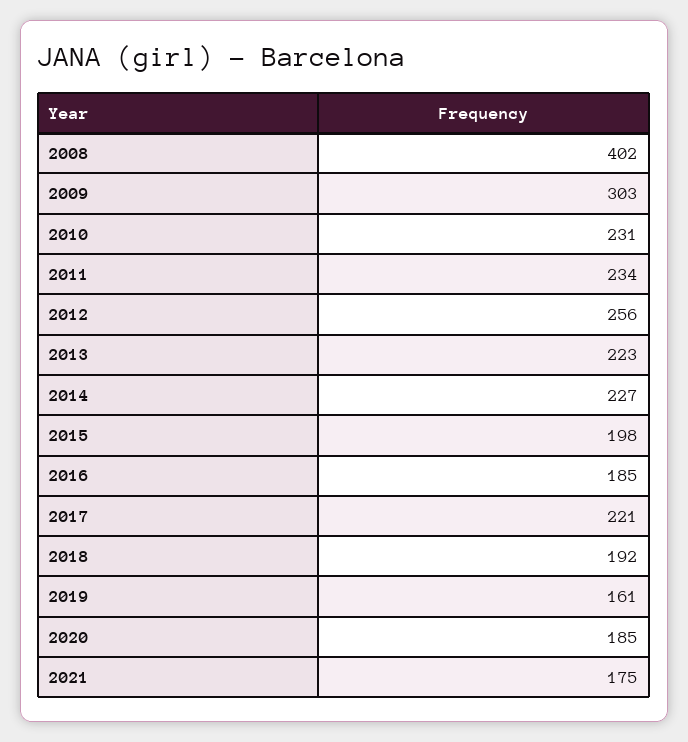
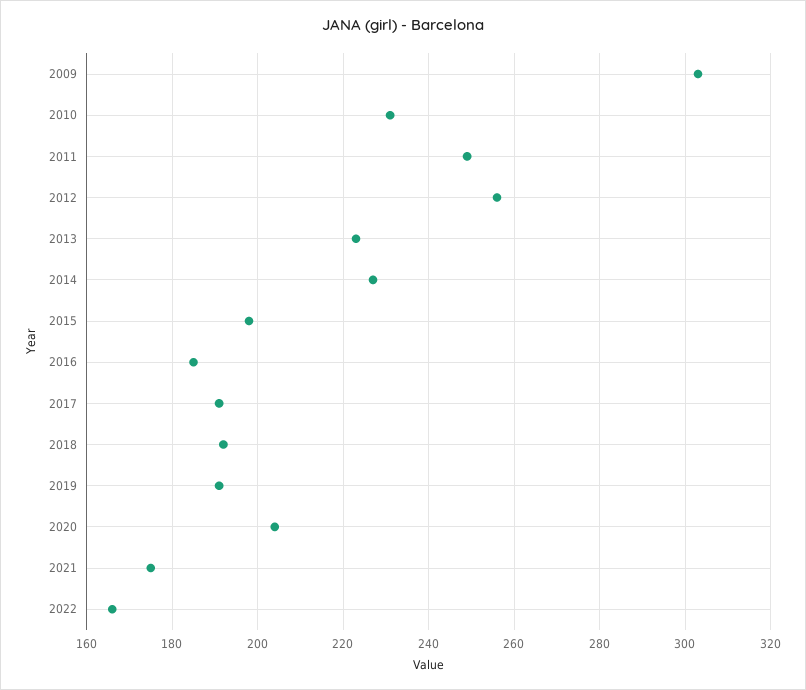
2008: 402 -> none
2011: 234 -> 250
2017: 221 -> 190
2019: 161 -> 190
2020: 185 -> 205
2022: none -> 165

